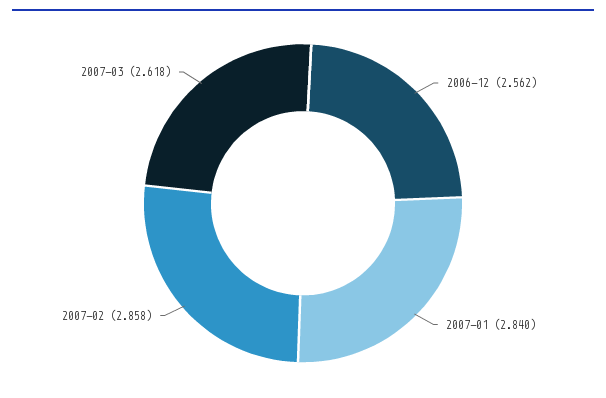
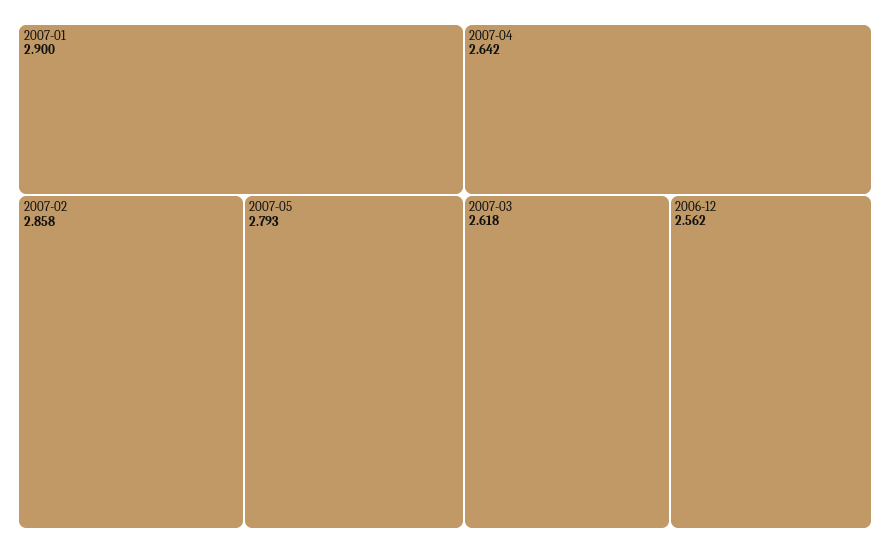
2007-01: 2.84 -> 2.9
2007-05: none -> 2.793
2007-04: none -> 2.642

